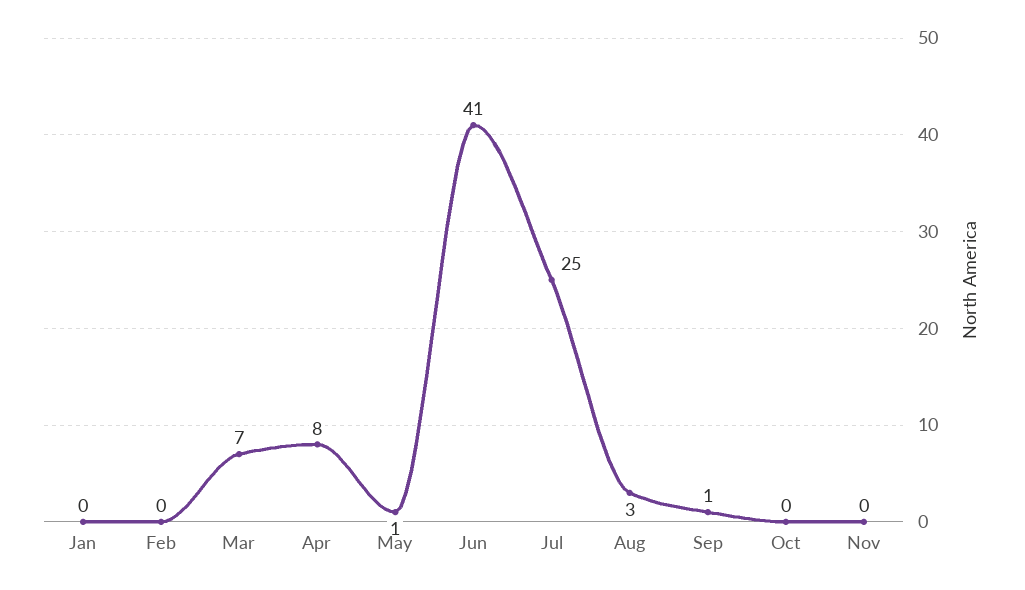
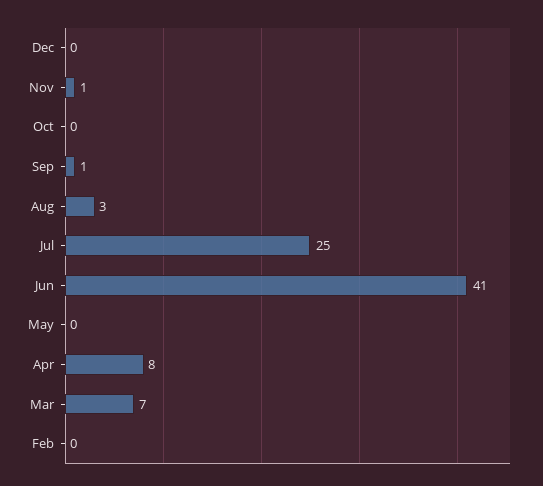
Jan: 0 -> none
May: 1 -> 0
Nov: 0 -> 1
Dec: none -> 0

